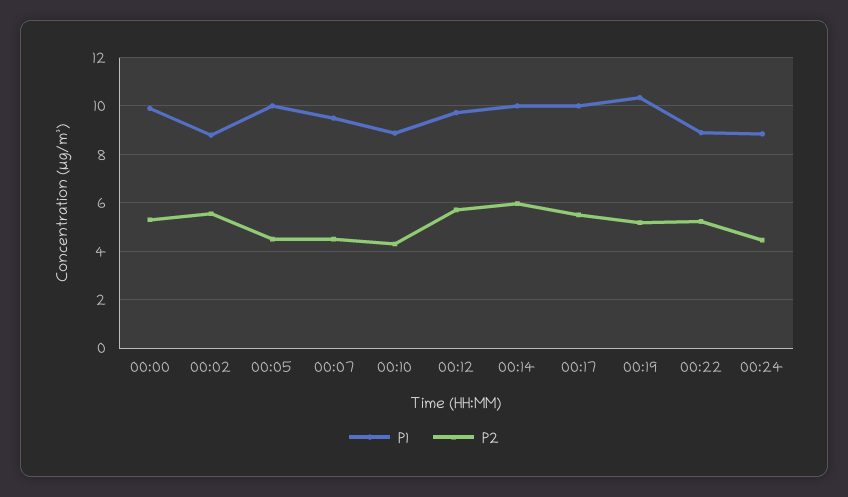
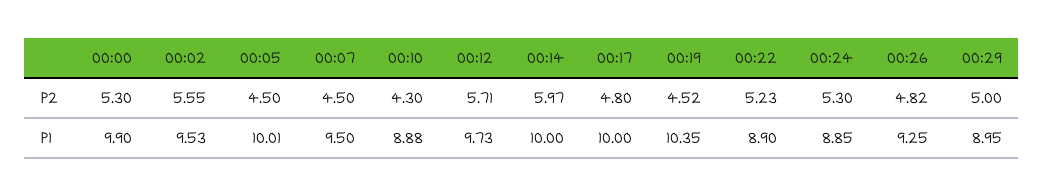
P1, 00:02: 8.75 -> 9.53
P2, 00:17: 5.5 -> 4.8
P2, 00:19: 5.25 -> 4.52
P2, 00:24: 4.5 -> 5.3
P2, 00:26: none -> 4.82
P2, 00:29: none -> 5
P1, 00:26: none -> 9.25
P1, 00:29: none -> 8.95

